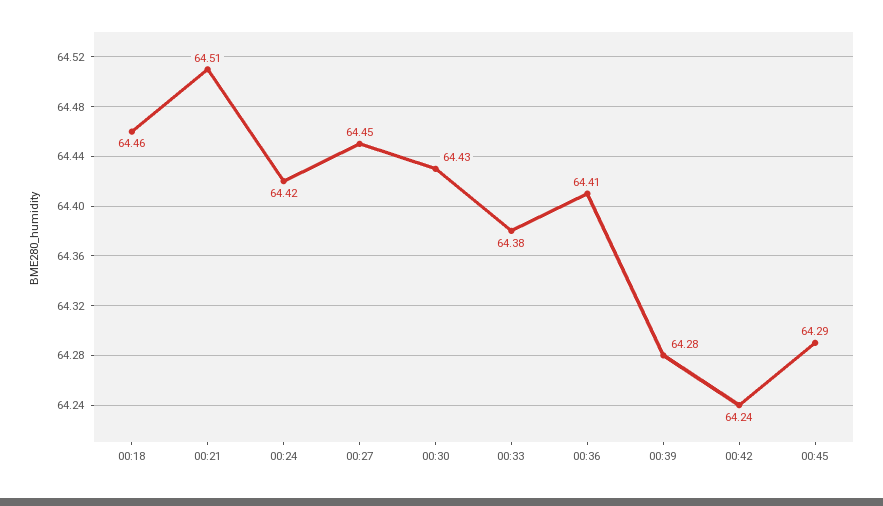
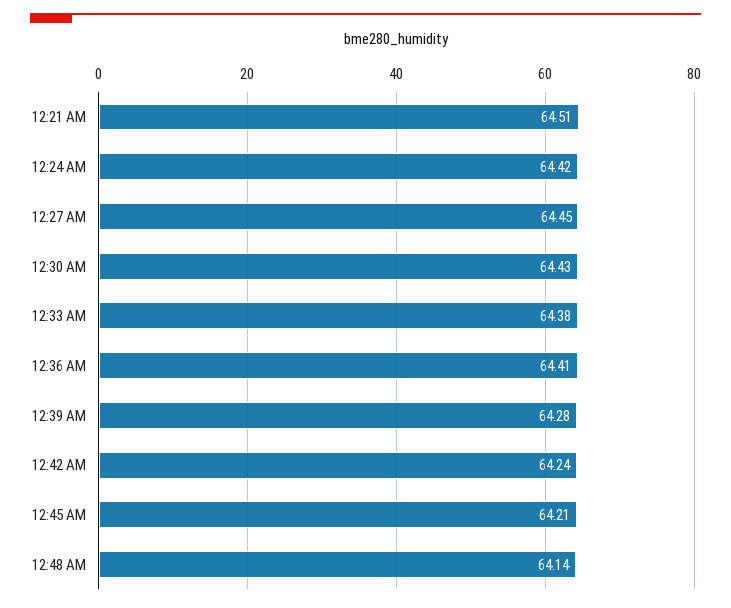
00:18: 64.46 -> none
00:45: 64.29 -> 64.21
12:48 AM: none -> 64.14

